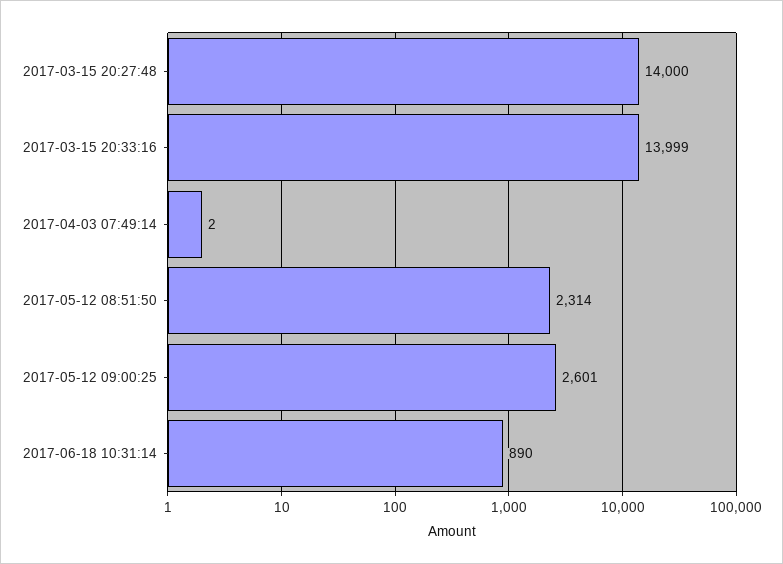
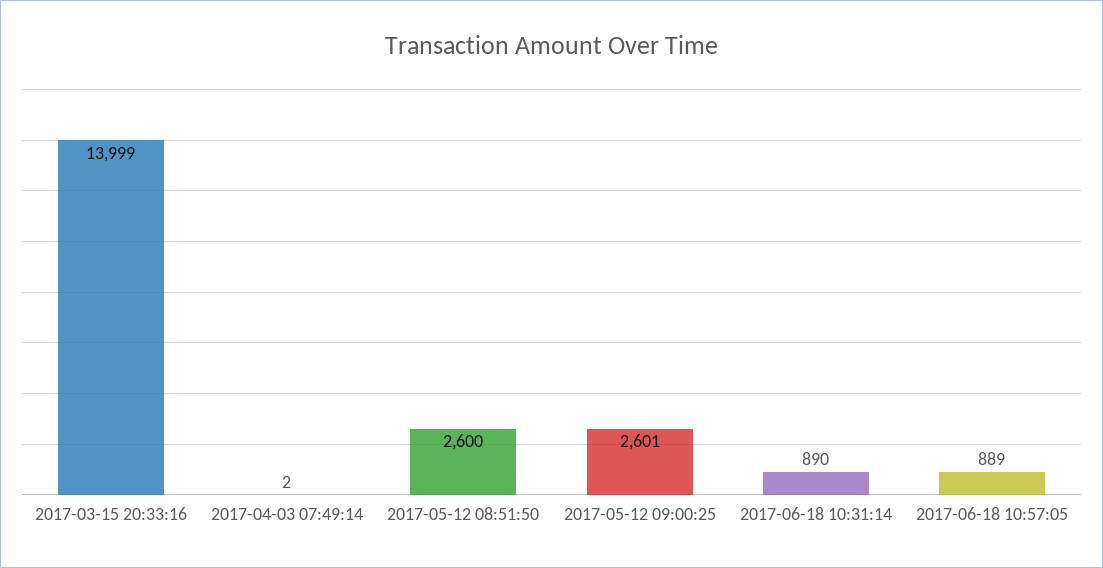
2017-03-15 20:27:48: 14000 -> none
2017-05-12 08:51:50: 2314 -> 2600
2017-06-18 10:57:05: none -> 889

